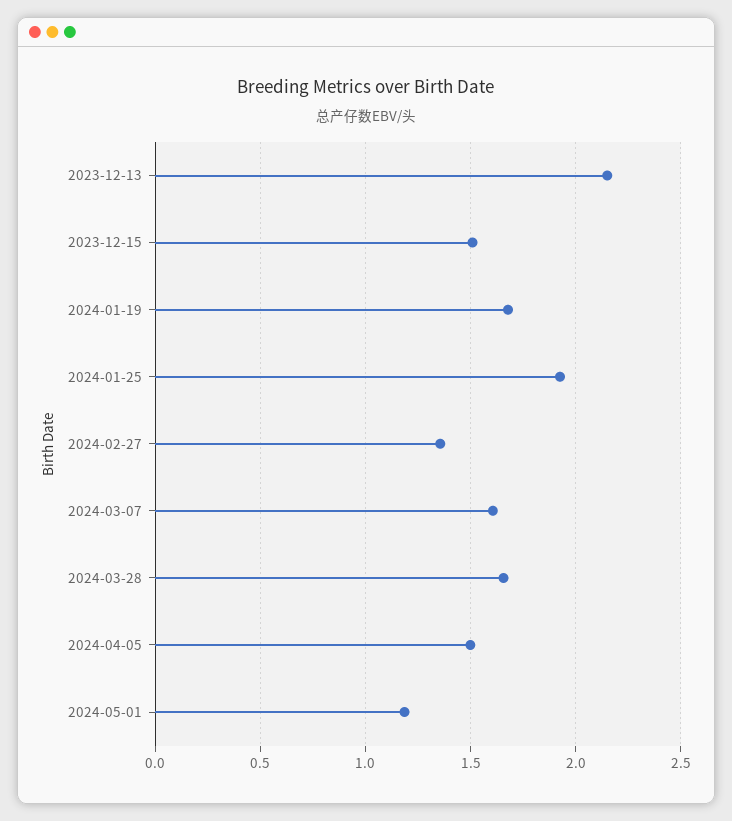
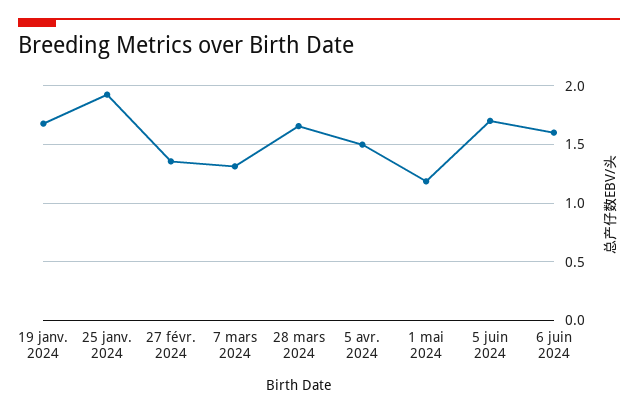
2023-12-13: 2.15 -> none
2023-12-15: 1.5 -> none
2024-03-07: 1.6 -> 1.3
5 juin 2024: none -> 1.7
6 juin 2024: none -> 1.6

